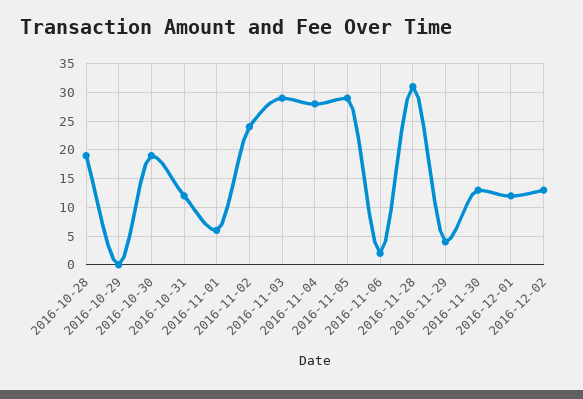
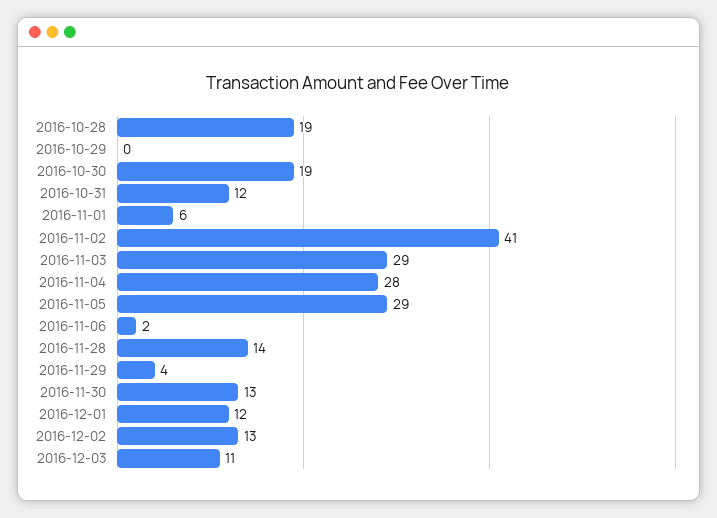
2016-11-02: 25 -> 41
2016-11-28: 30 -> 14
2016-12-03: none -> 11

